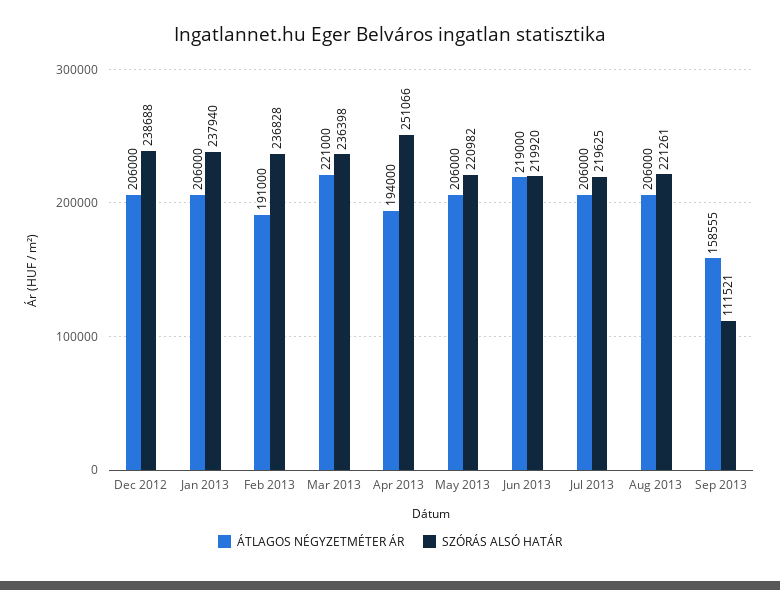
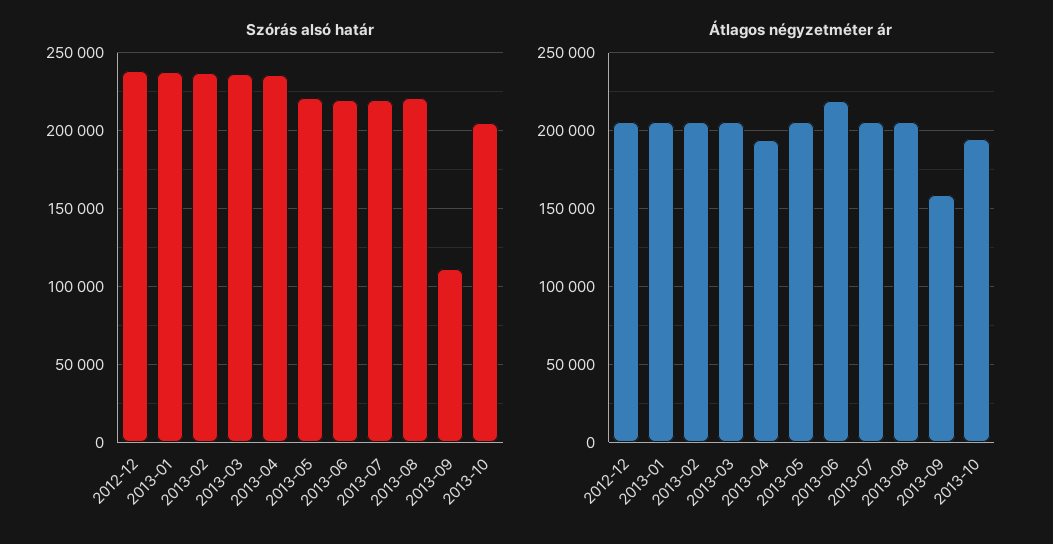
ÁTLAGOS NÉGYZETMÉTER ÁR, Feb 2013: 191000 -> 205000
ÁTLAGOS NÉGYZETMÉTER ÁR, Mar 2013: 221000 -> 205000
SZÓRÁS ALSÓ HATÁR, Apr 2013: 251066 -> 235000
SZÓRÁS ALSÓ HATÁR, 2013-10: none -> 205000
ÁTLAGOS NÉGYZETMÉTER ÁR, 2013-10: none -> 195000

